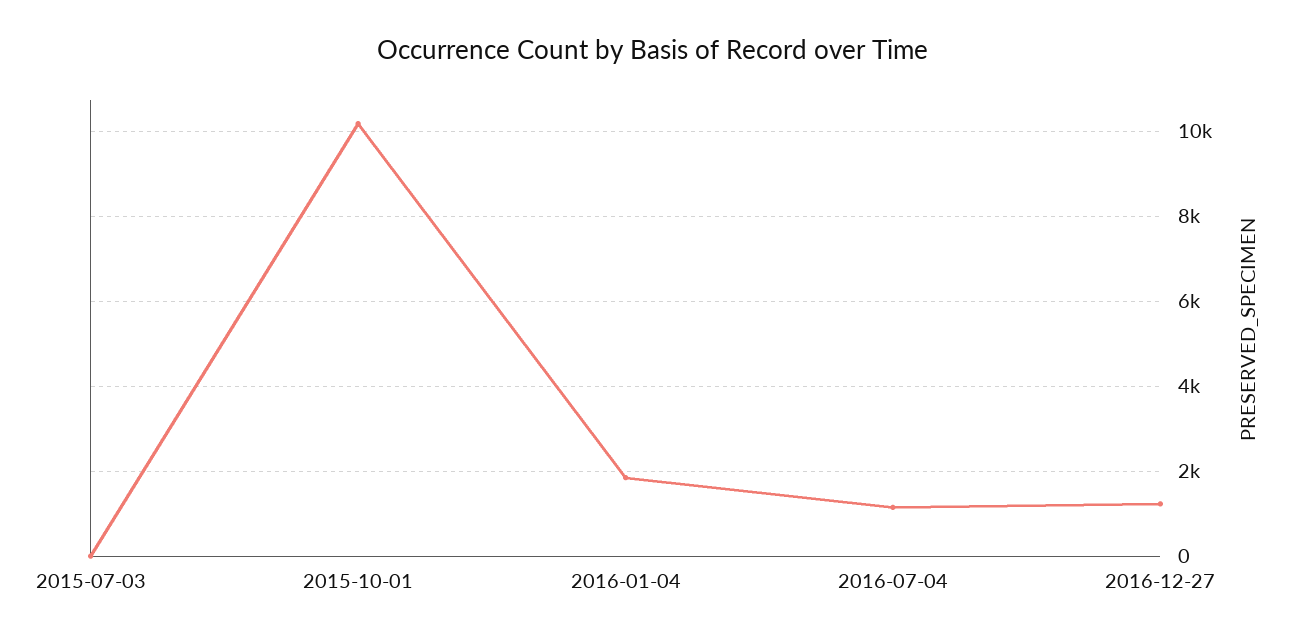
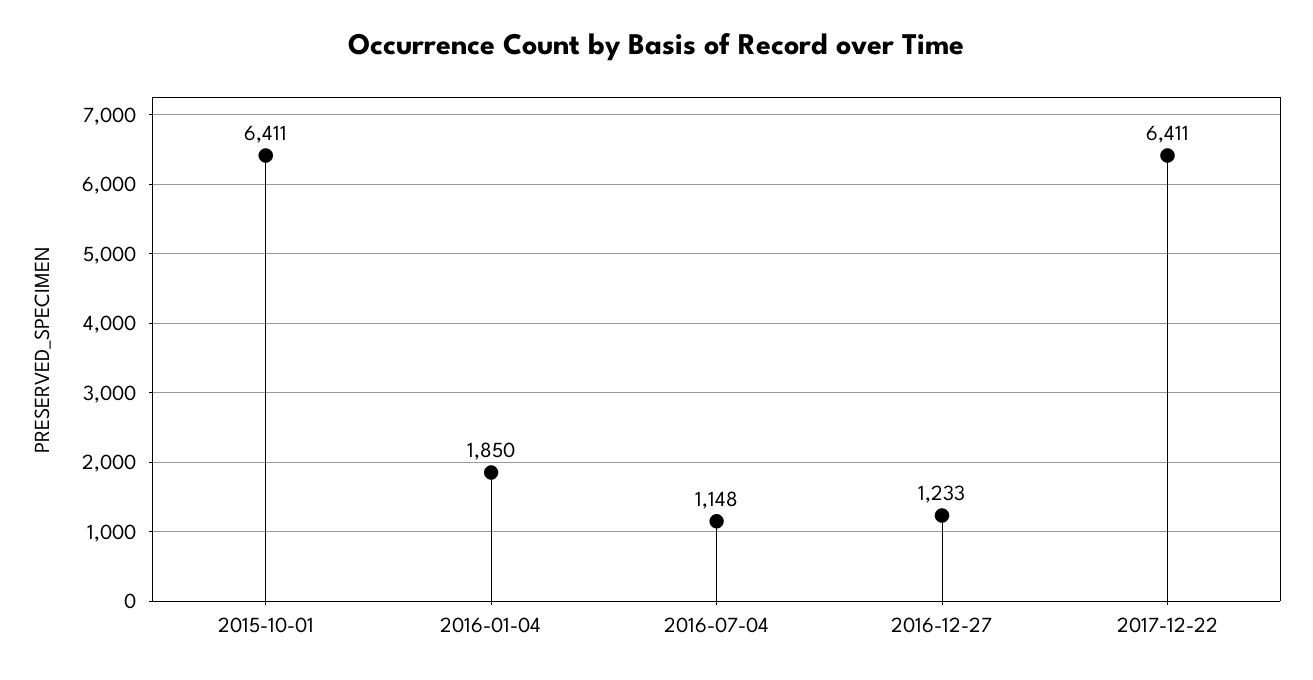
2015-07-03: 0 -> none
2015-10-01: 10200 -> 6411
2017-12-22: none -> 6411

